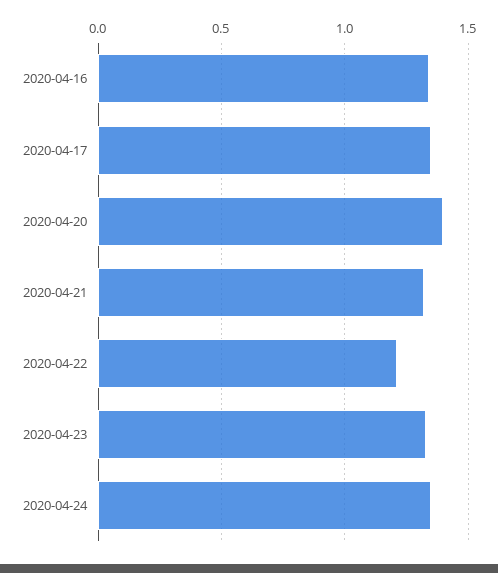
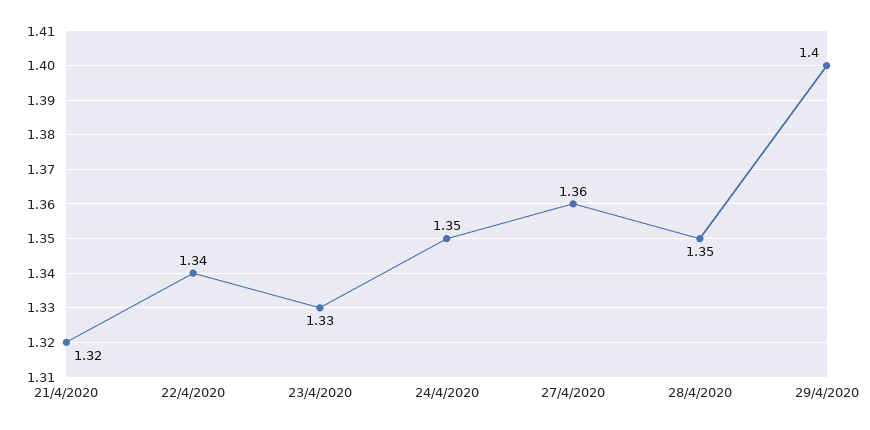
2020-04-16: 1.35 -> none
2020-04-17: 1.35 -> none
2020-04-20: 1.4 -> none
2020-04-22: 1.2 -> 1.34
27/4/2020: none -> 1.36
28/4/2020: none -> 1.35
29/4/2020: none -> 1.4

